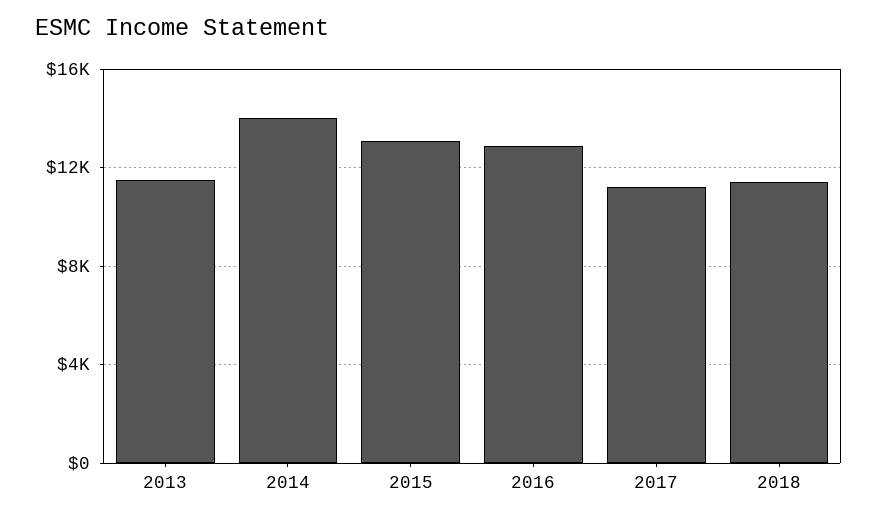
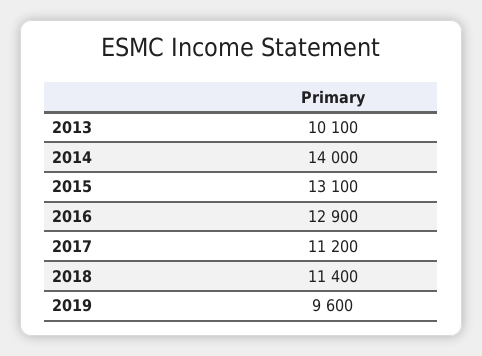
2013: 11500 -> 10100
2019: none -> 9600

